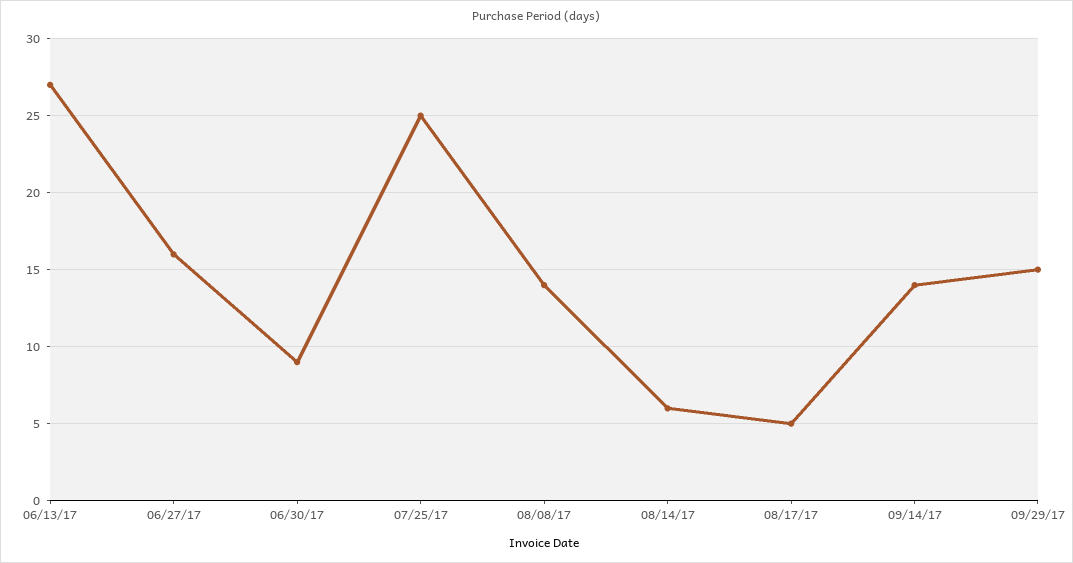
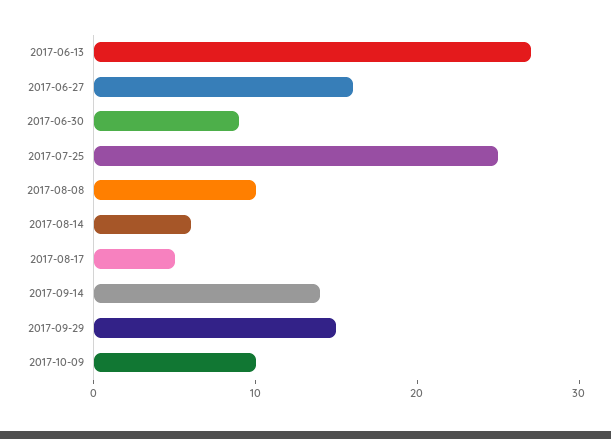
08/08/17: 14 -> 10
2017-10-09: none -> 10

